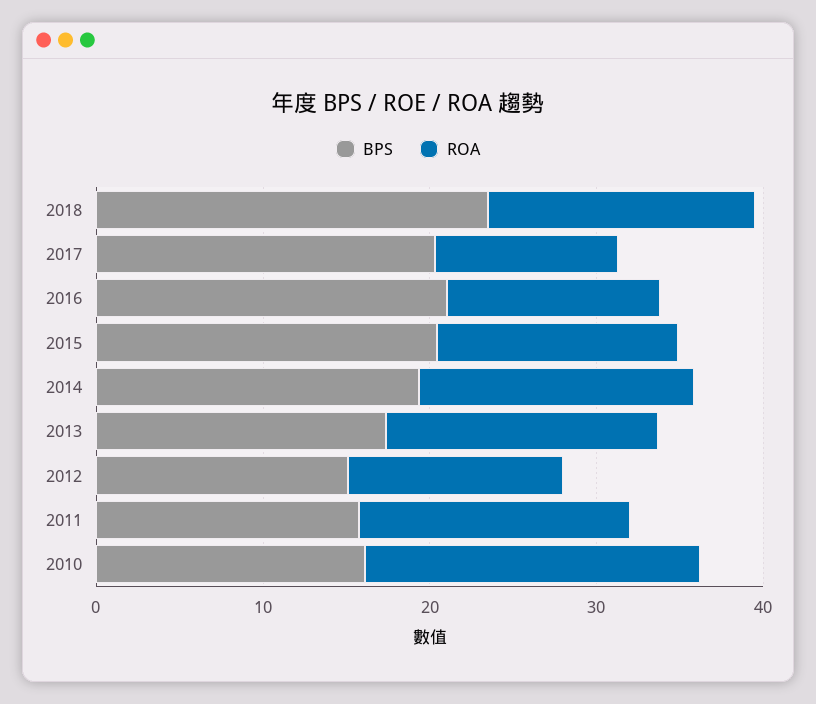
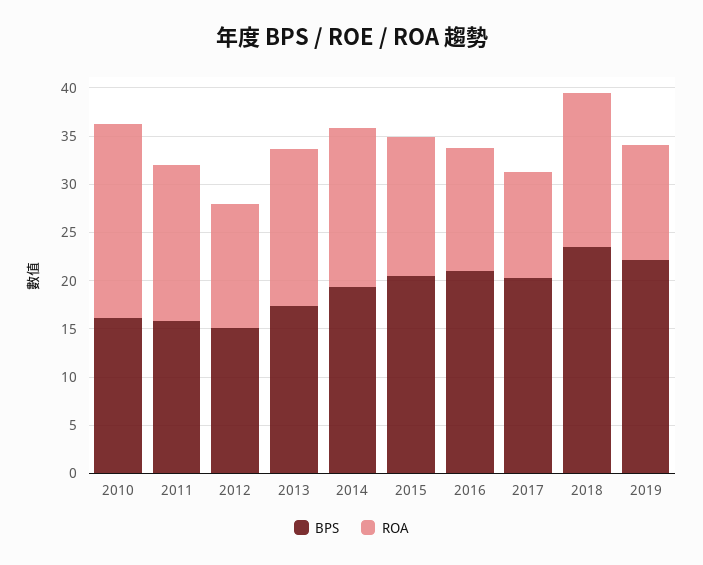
BPS, 2019: none -> 22
ROA, 2019: none -> 12

